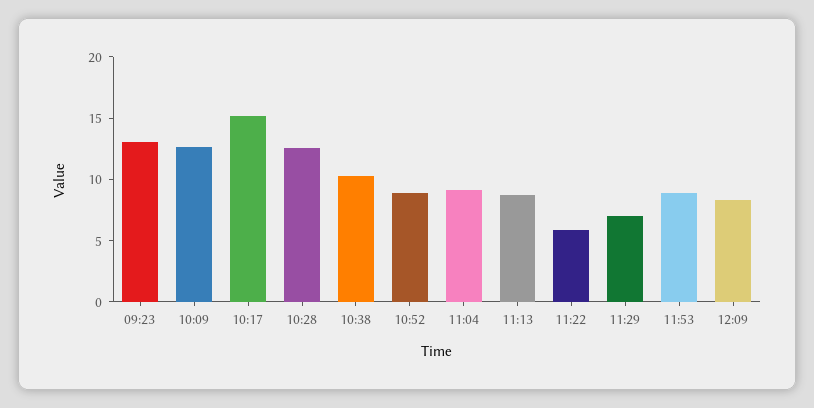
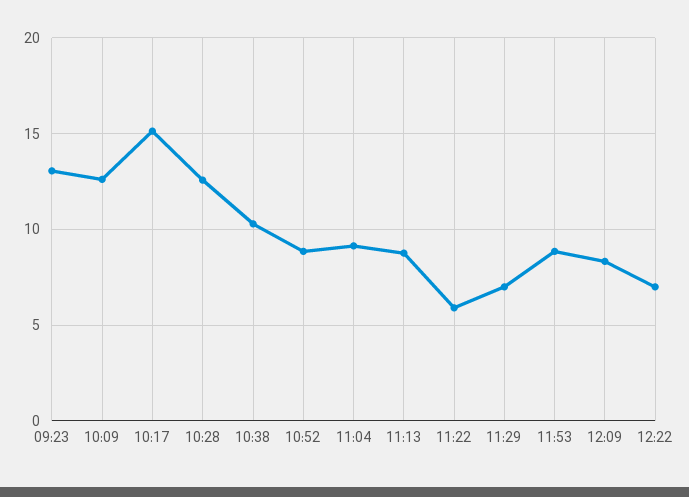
12:22: none -> 7

